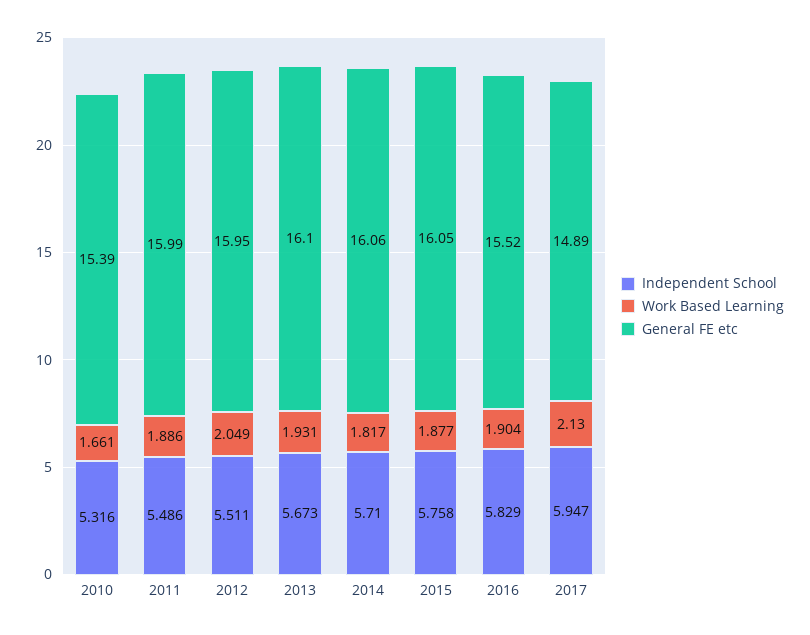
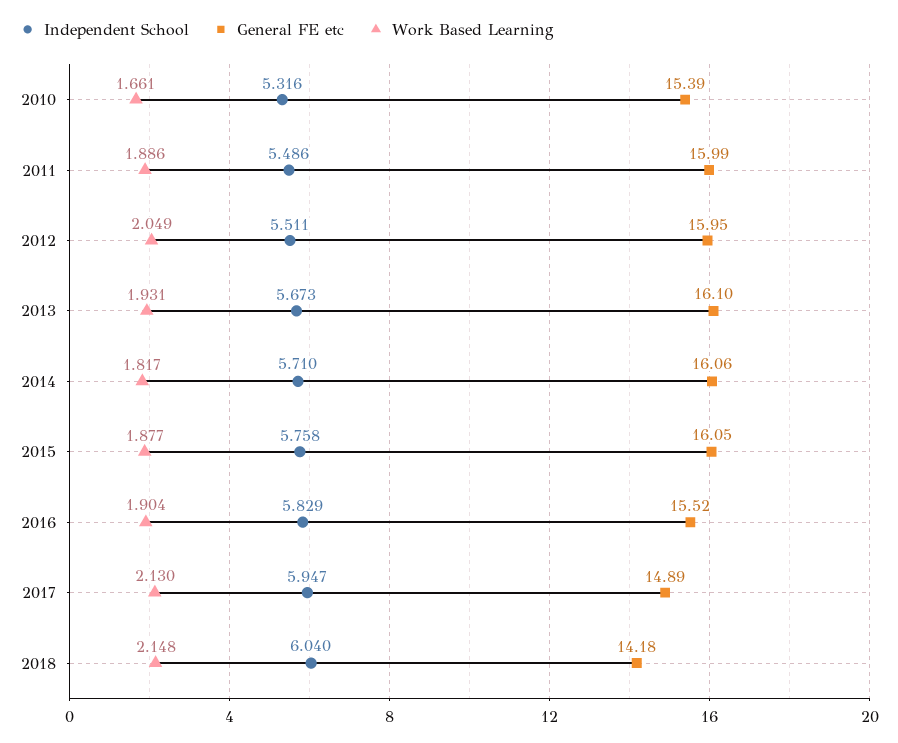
Independent School, 2018: none -> 6.04
General FE etc, 2018: none -> 14.18
Work Based Learning, 2018: none -> 2.148

